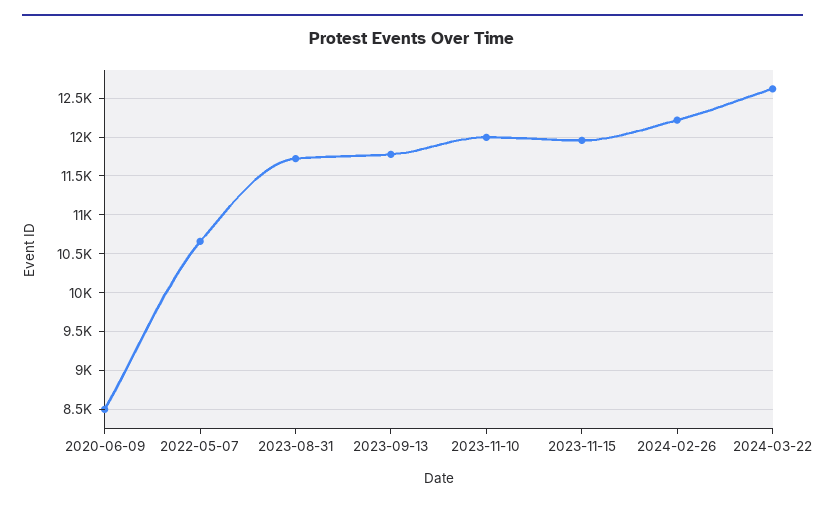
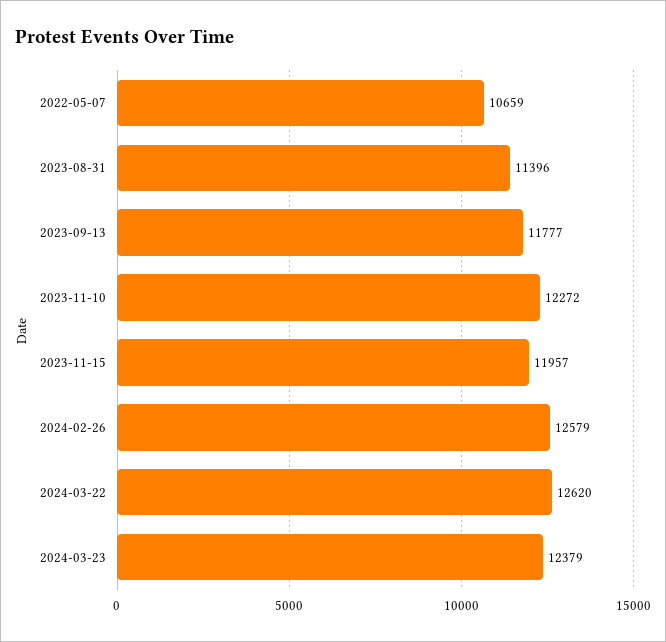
2020-06-09: 8500 -> none
2023-08-31: 11700 -> 11396
2023-11-10: 12000 -> 12272
2024-02-26: 12200 -> 12579
2024-03-23: none -> 12379

